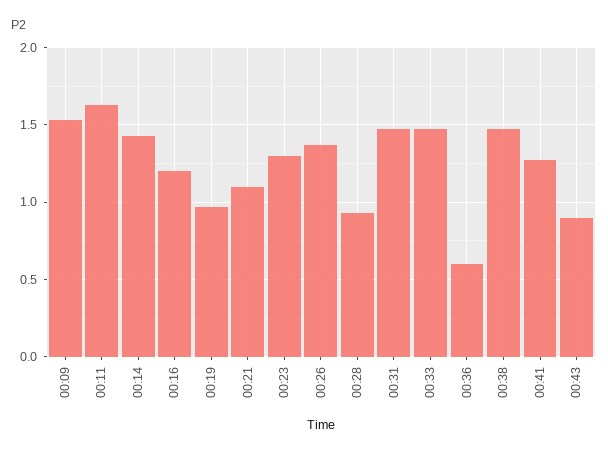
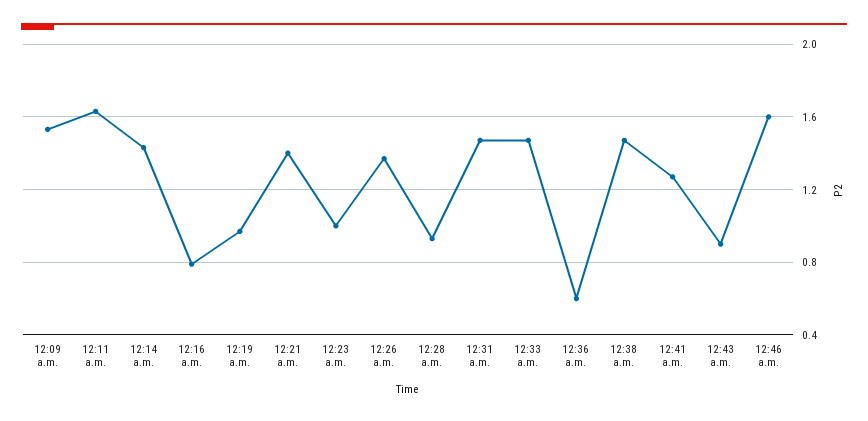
00:16: 1.2 -> 0.8
00:21: 1.1 -> 1.4
00:23: 1.3 -> 1
12:46 a.m.: none -> 1.6

